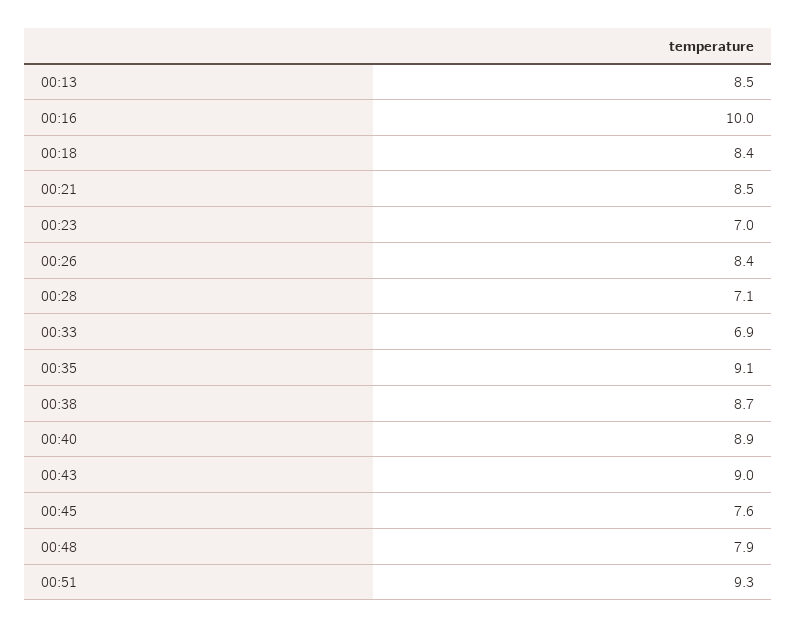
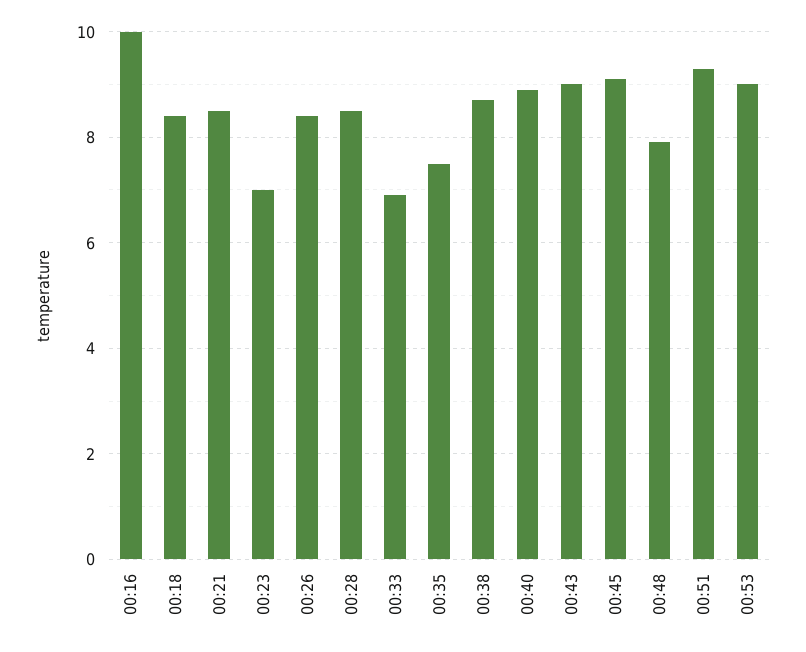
00:13: 8.5 -> none
00:28: 7.1 -> 8.5
00:35: 9.1 -> 7.5
00:45: 7.6 -> 9
00:53: none -> 9

